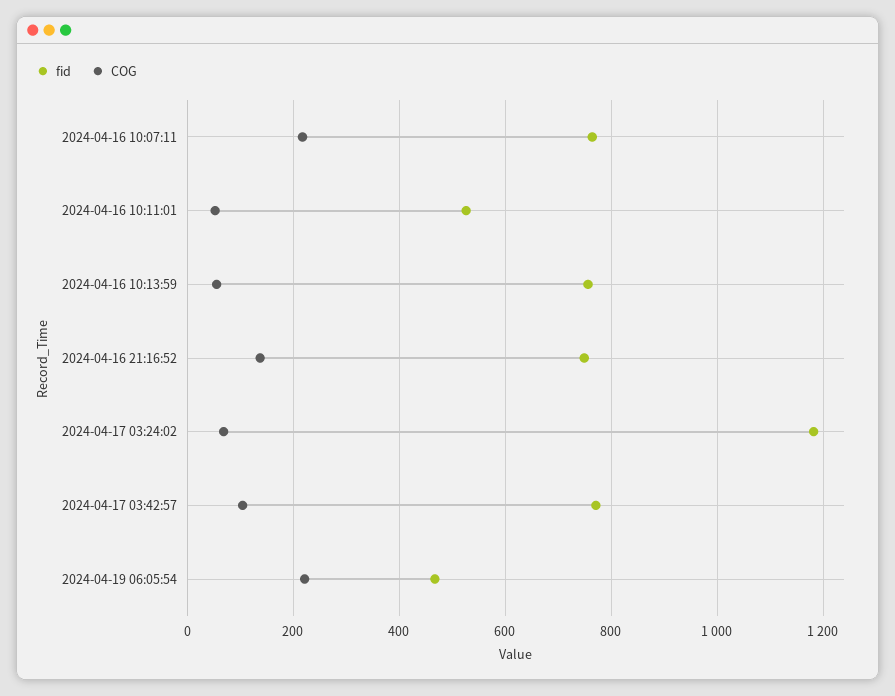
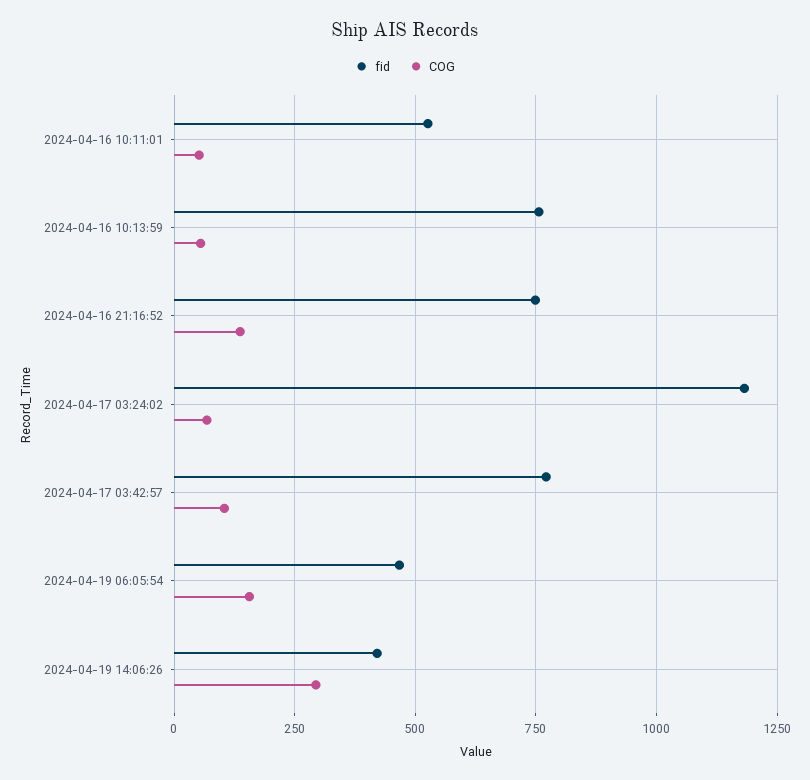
fid, 2024-04-16 10:07:11: 760 -> none
COG, 2024-04-16 10:07:11: 220 -> none
COG, 2024-04-19 06:05:54: 220 -> 150
fid, 2024-04-19 14:06:26: none -> 425
COG, 2024-04-19 14:06:26: none -> 300

